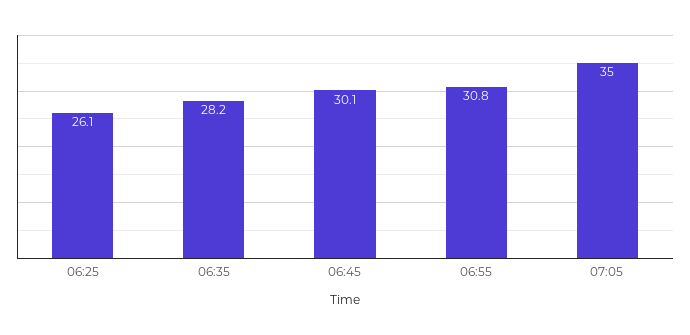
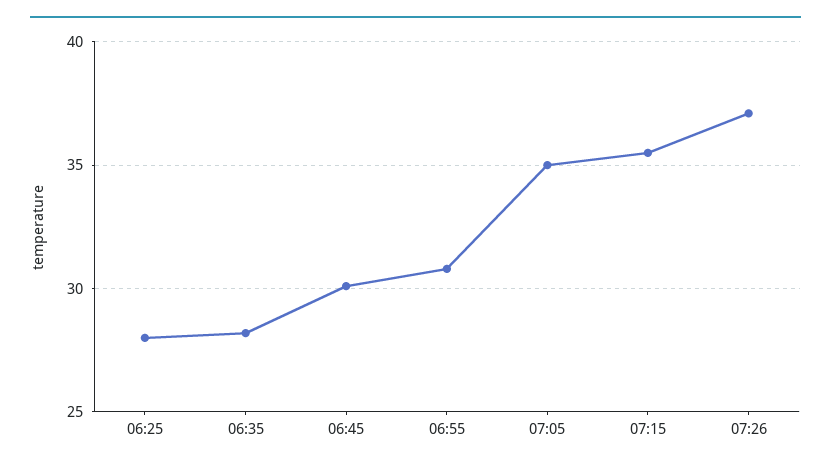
06:25: 26.1 -> 28
07:15: none -> 35.5
07:26: none -> 37

